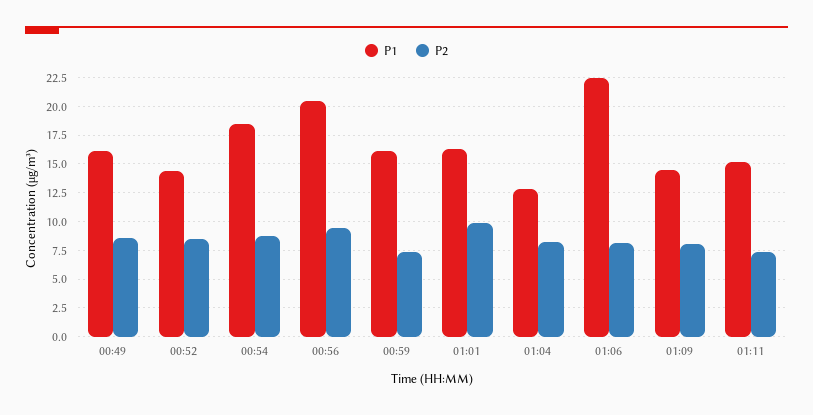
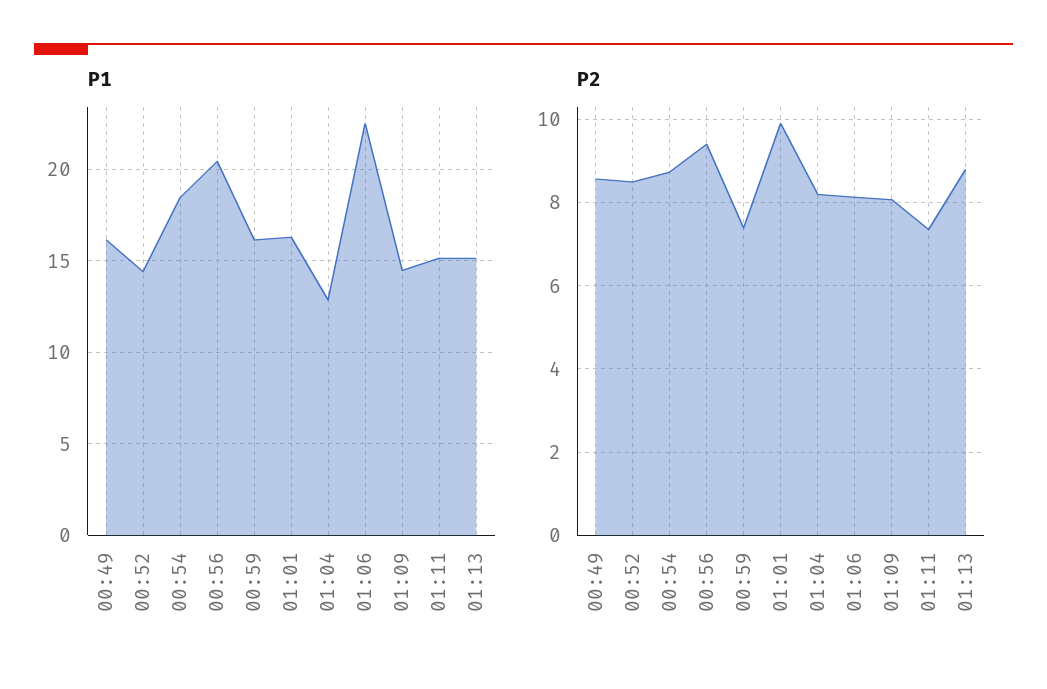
P1, 01:13: none -> 15
P2, 01:13: none -> 8.8

